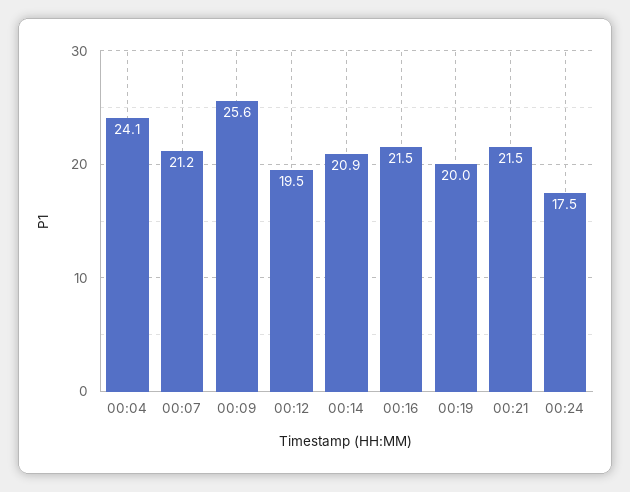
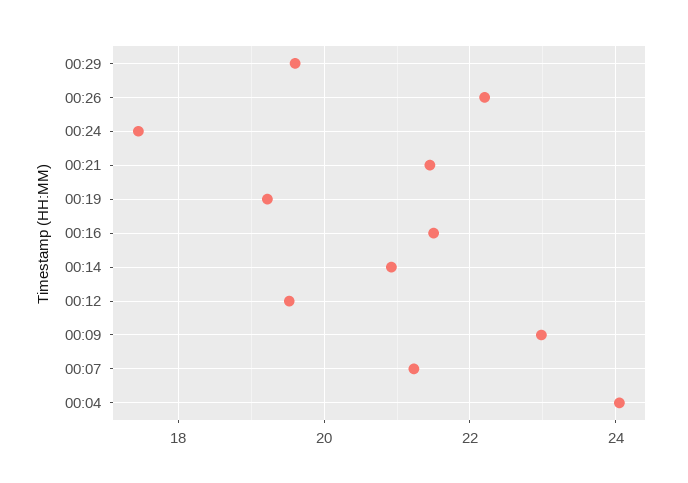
00:09: 25.6 -> 23
00:19: 20 -> 19.2
00:29: none -> 19.6
00:26: none -> 22.2

